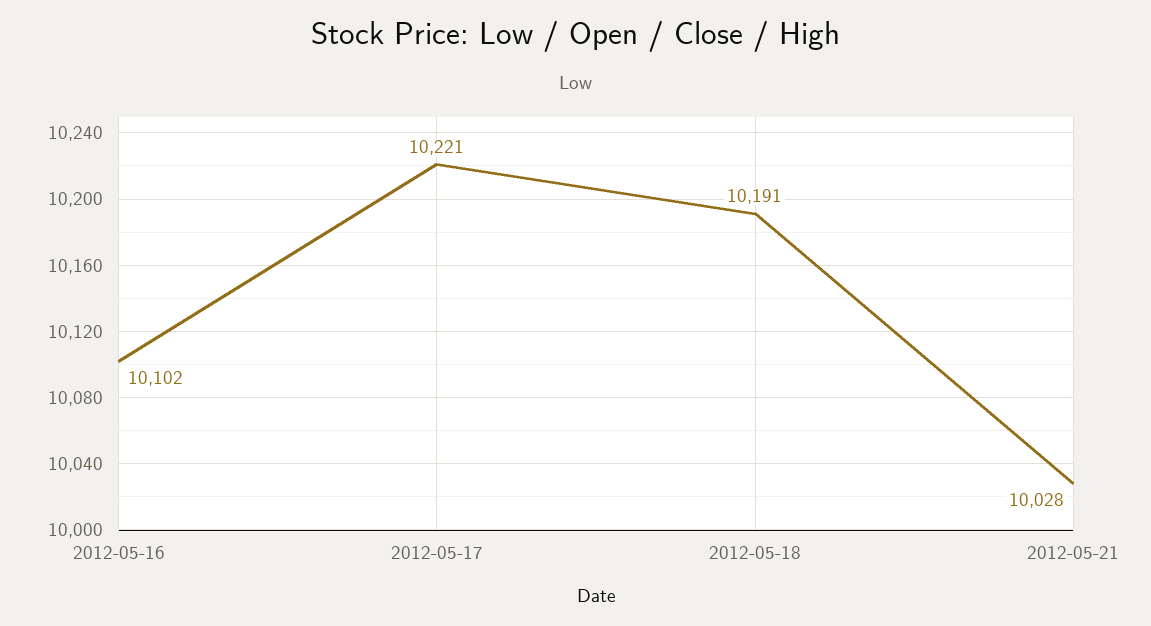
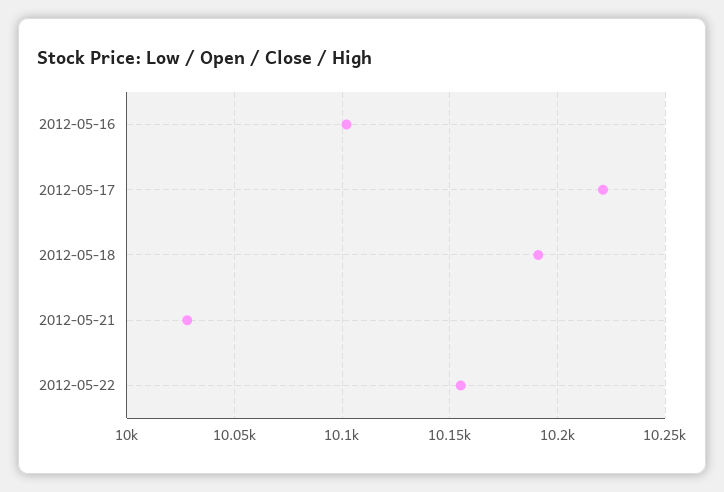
2012-05-22: none -> 10155

